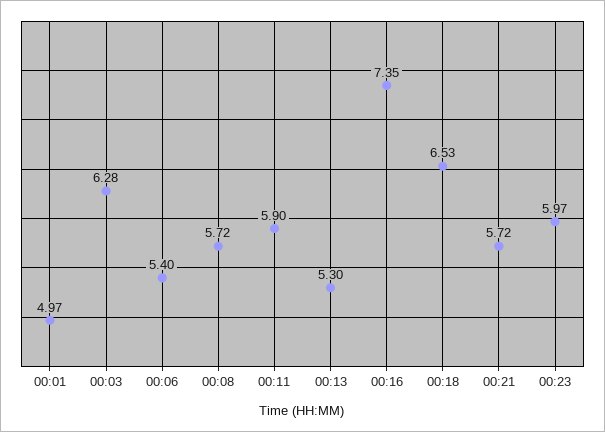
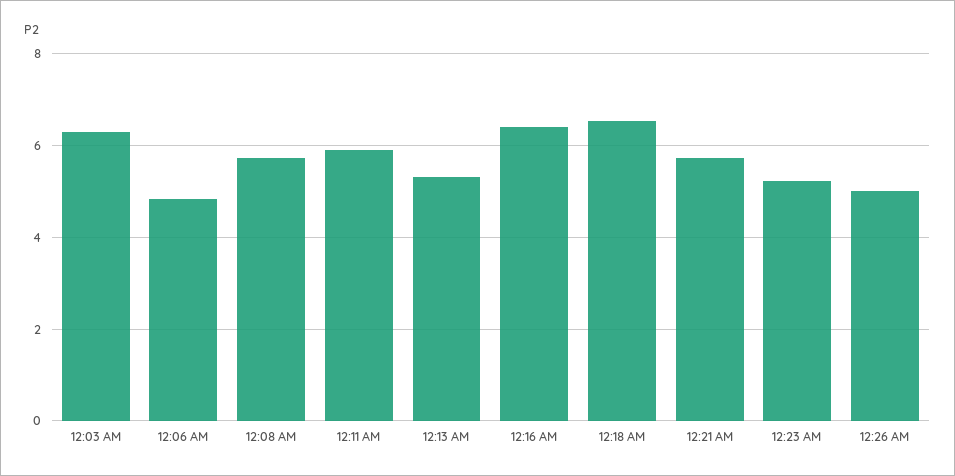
00:01: 4.97 -> none
00:06: 5.4 -> 4.8
00:16: 7.35 -> 6.4
00:23: 5.97 -> 5.2
12:26 AM: none -> 5

